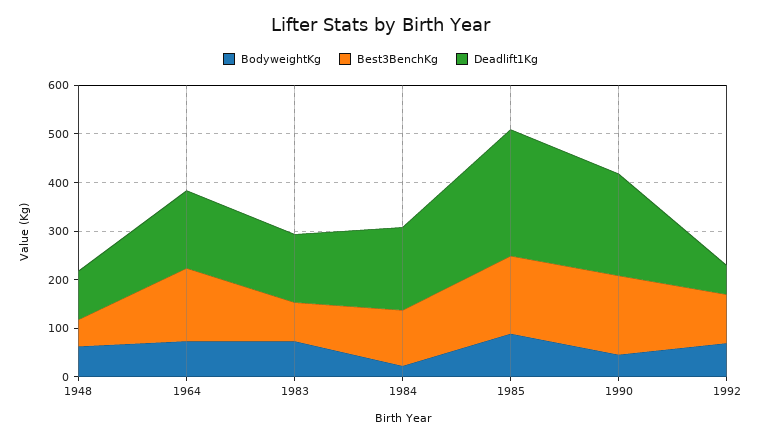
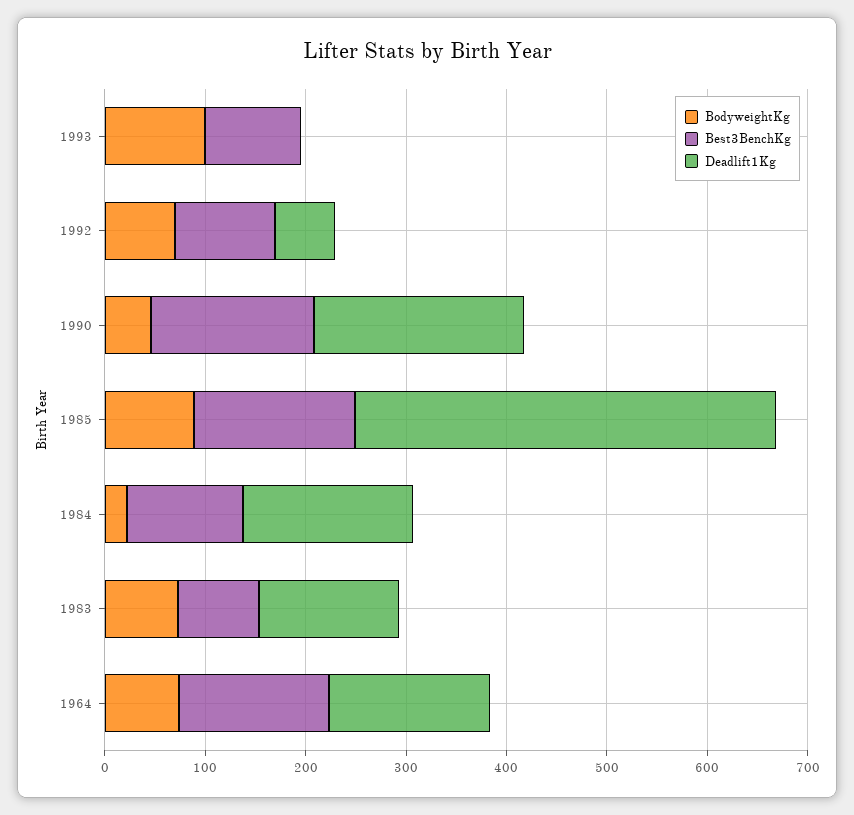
BodyweightKg, 1948: 60 -> none
Best3BenchKg, 1948: 60 -> none
Deadlift1Kg, 1948: 100 -> none
Deadlift1Kg, 1985: 260 -> 420
BodyweightKg, 1993: none -> 100
Best3BenchKg, 1993: none -> 100
Deadlift1Kg, 1993: none -> 0

